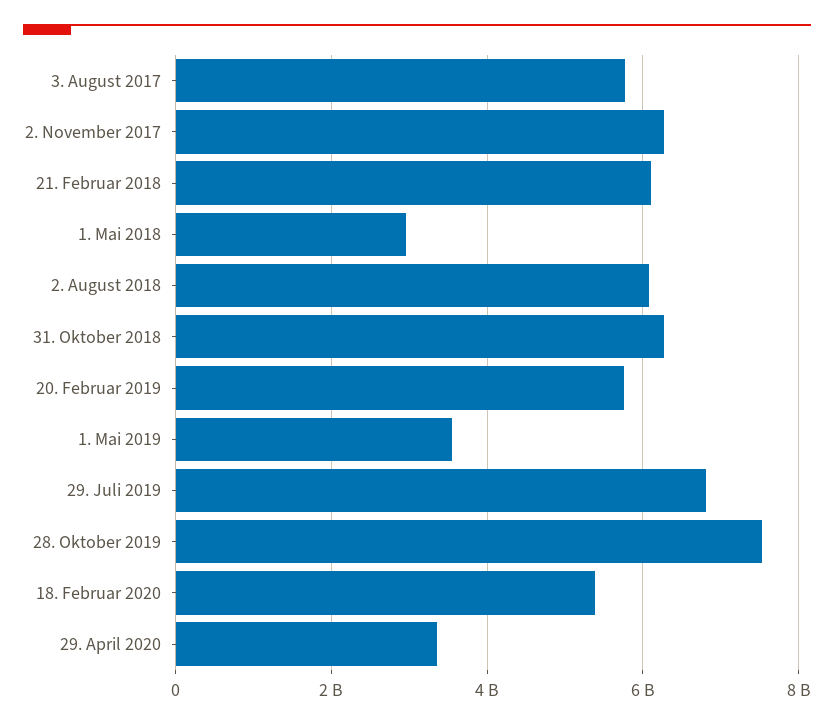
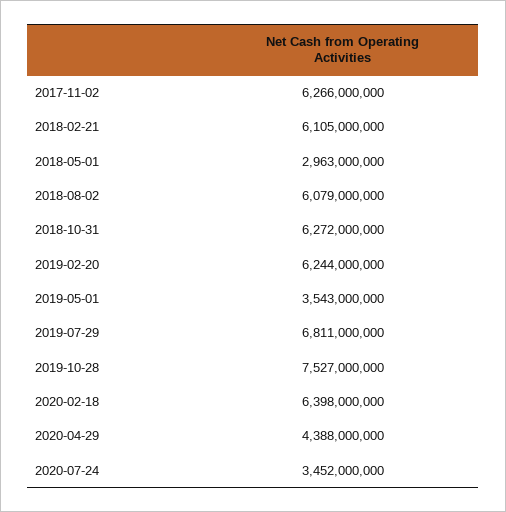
3. August 2017: 5800000000 -> none
20. Februar 2019: 5800000000 -> 6244000000
18. Februar 2020: 5400000000 -> 6398000000
29. April 2020: 3400000000 -> 4388000000
2020-07-24: none -> 3452000000

